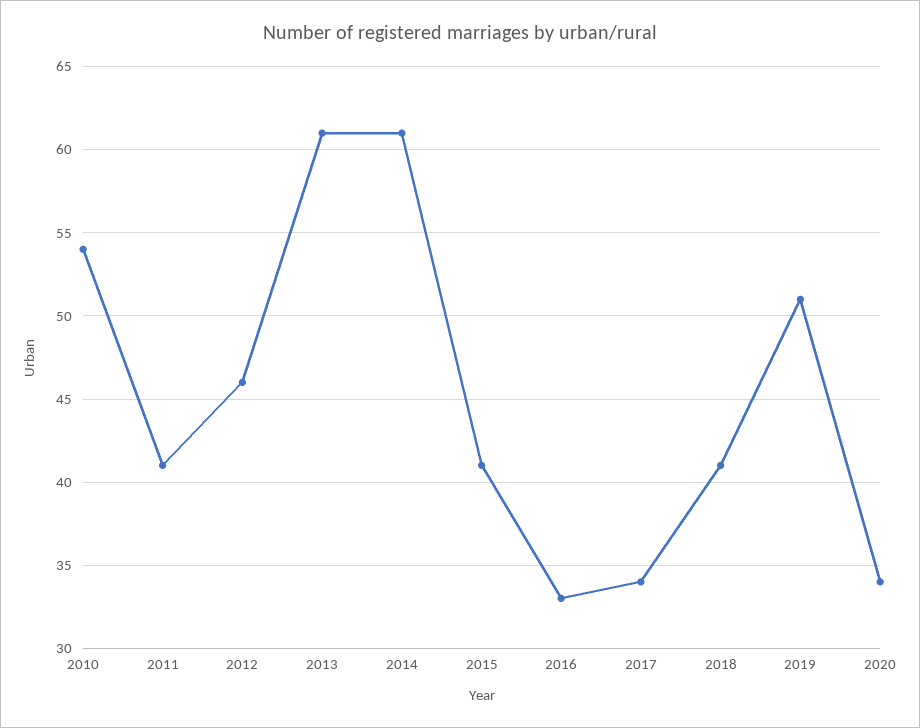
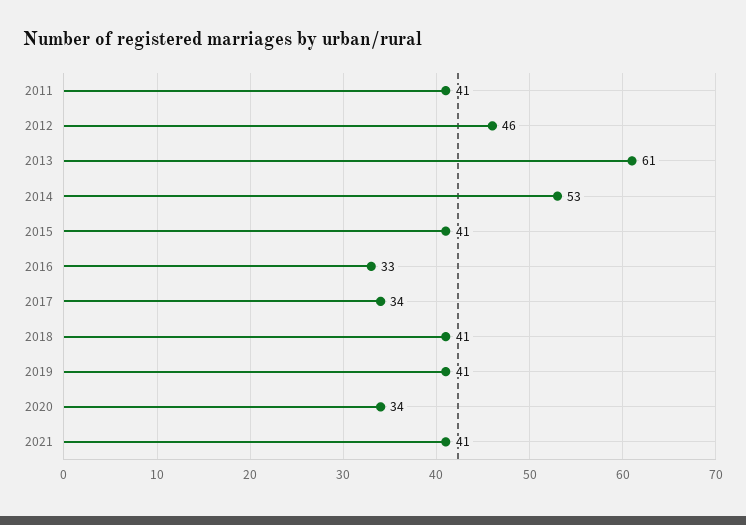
2010: 54 -> none
2014: 61 -> 53
2019: 51 -> 41
2021: none -> 41

